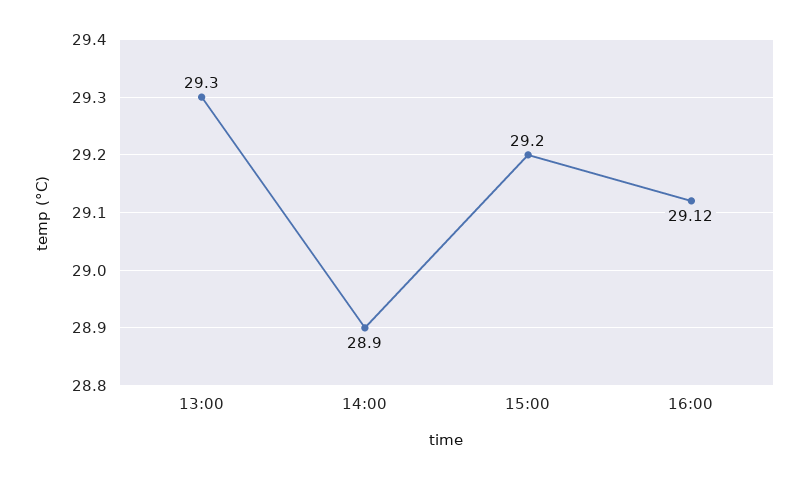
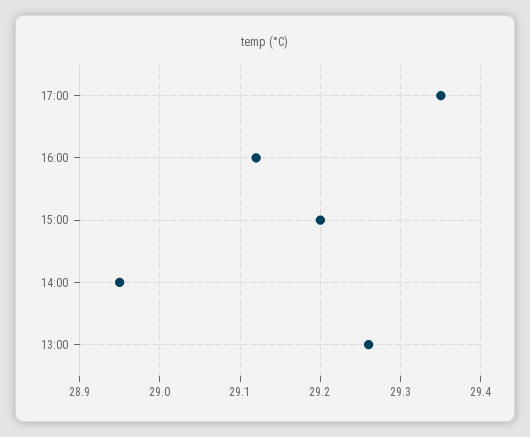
13:00: 29.3 -> 29.26
14:00: 28.9 -> 28.95
17:00: none -> 29.35

